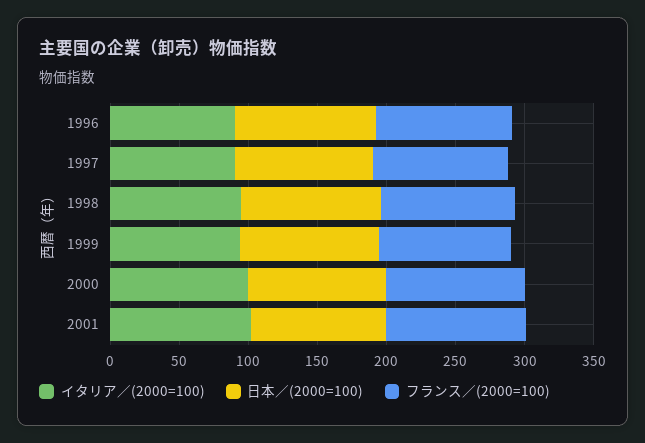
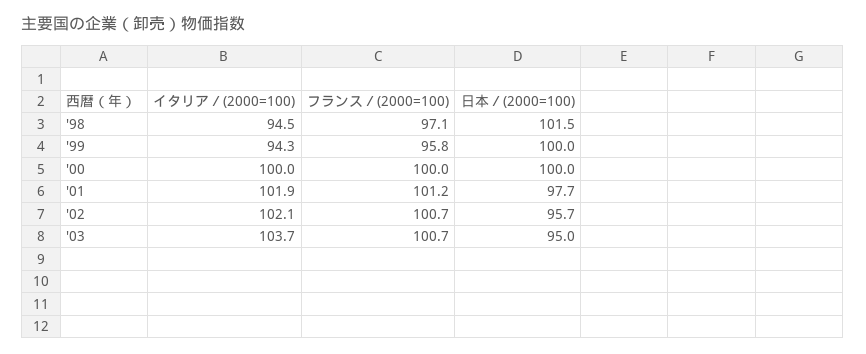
イタリア／(2000=100), 1996: 90 -> none
日本／(2000=100), 1996: 100 -> none
フランス／(2000=100), 1996: 100 -> none
イタリア／(2000=100), 1997: 90 -> none
日本／(2000=100), 1997: 100 -> none
フランス／(2000=100), 1997: 100 -> none
イタリア／(2000=100), '02: none -> 102.1
フランス／(2000=100), '02: none -> 100.7
日本／(2000=100), '02: none -> 95.7
イタリア／(2000=100), '03: none -> 103.7
フランス／(2000=100), '03: none -> 100.7
日本／(2000=100), '03: none -> 95

